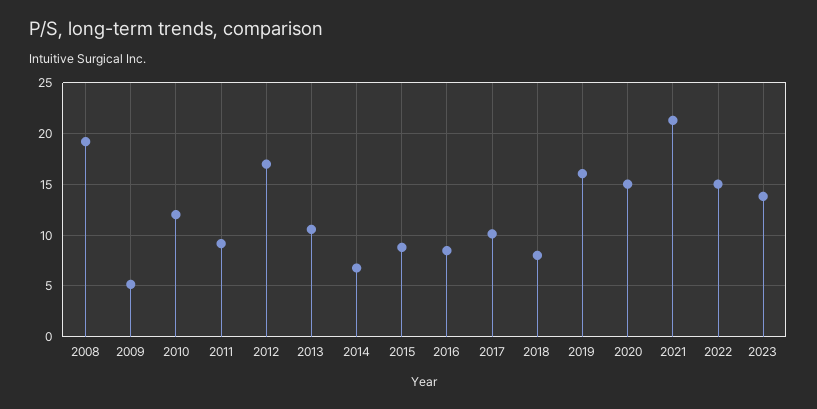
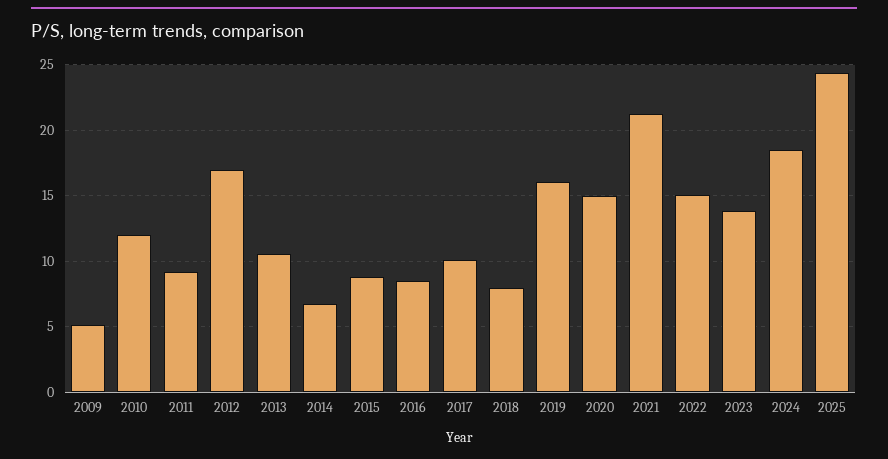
2008: 19 -> none
2024: none -> 18.5
2025: none -> 24.5

